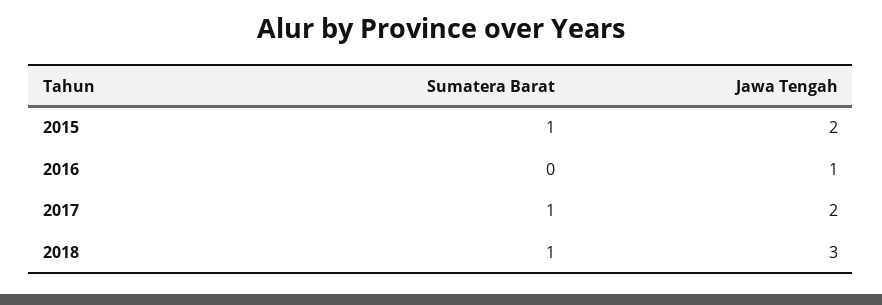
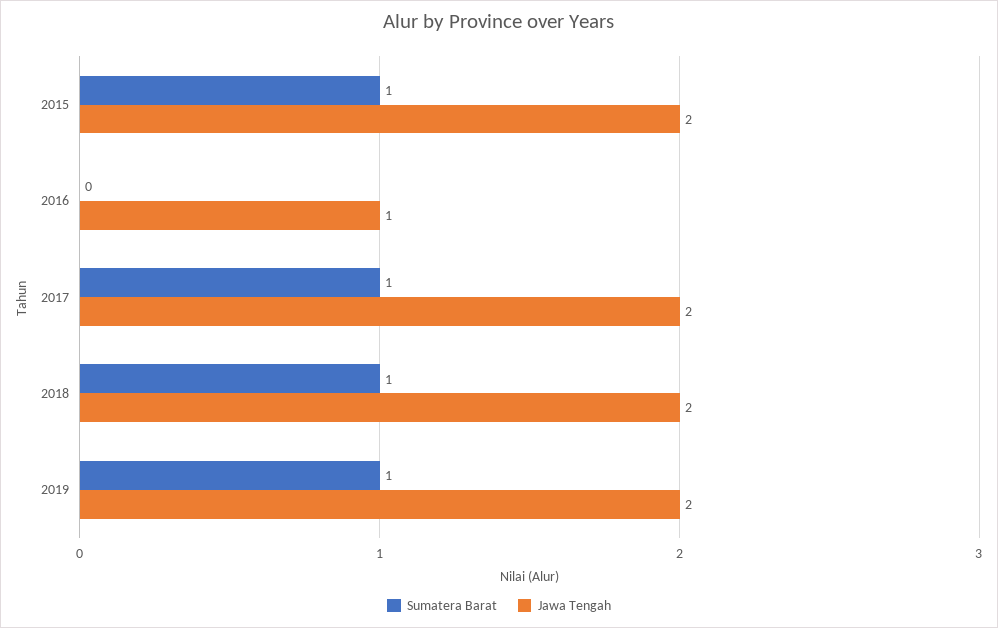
Jawa Tengah, 2018: 3 -> 2
Sumatera Barat, 2019: none -> 1
Jawa Tengah, 2019: none -> 2

